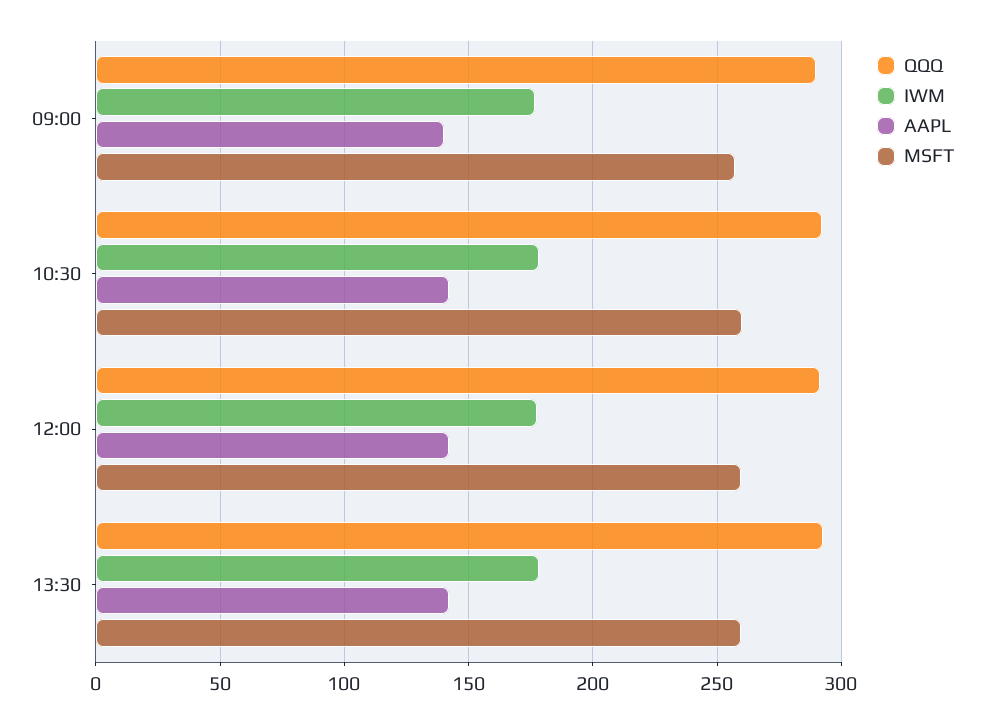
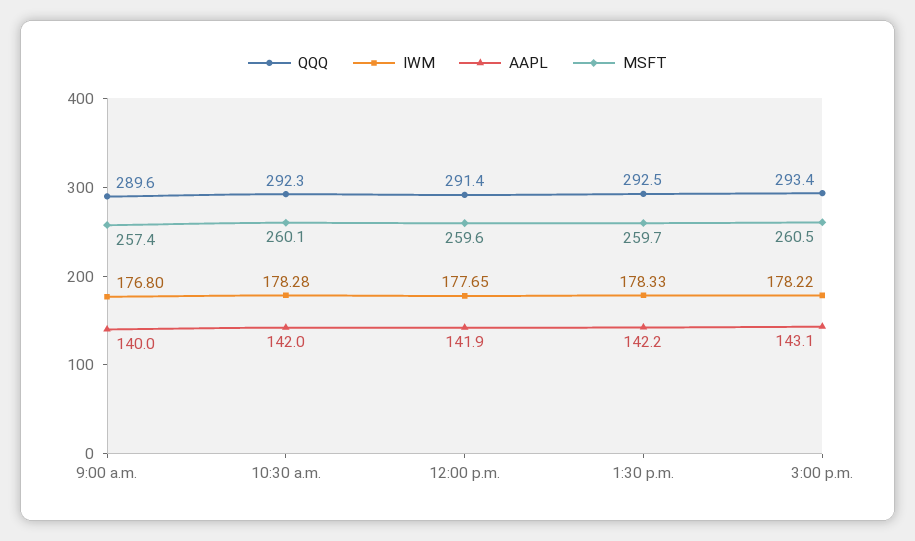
QQQ, 3:00 p.m.: none -> 293.4
IWM, 3:00 p.m.: none -> 178.22
AAPL, 3:00 p.m.: none -> 143.1
MSFT, 3:00 p.m.: none -> 260.5

